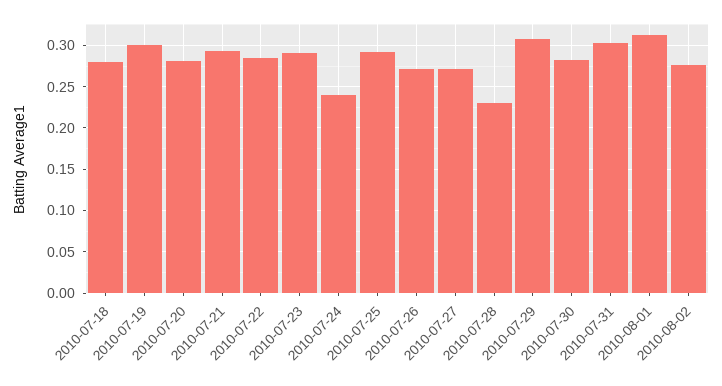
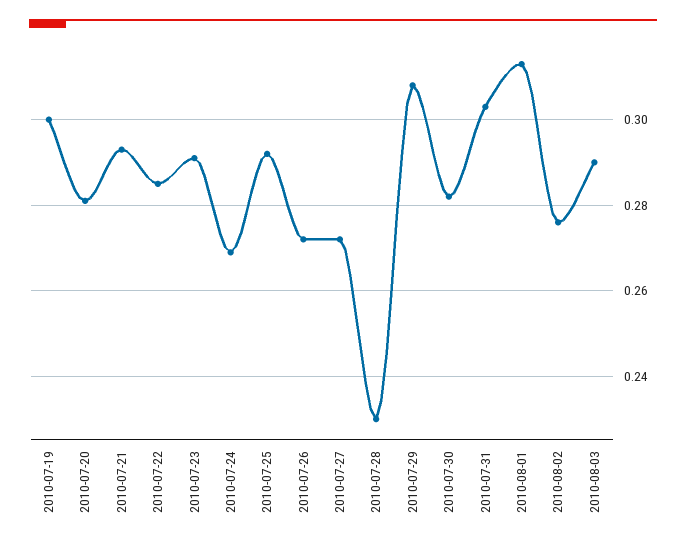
2010-07-18: 0.28 -> none
2010-07-24: 0.24 -> 0.27
2010-08-03: none -> 0.29

